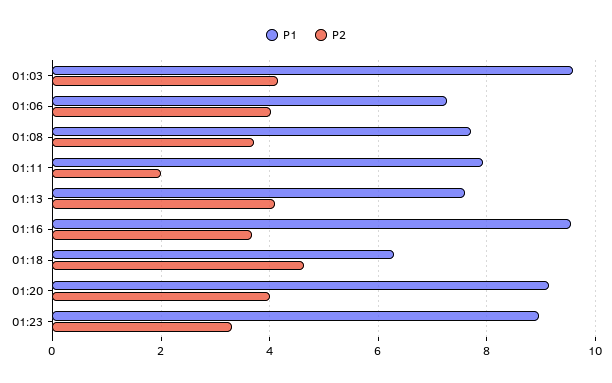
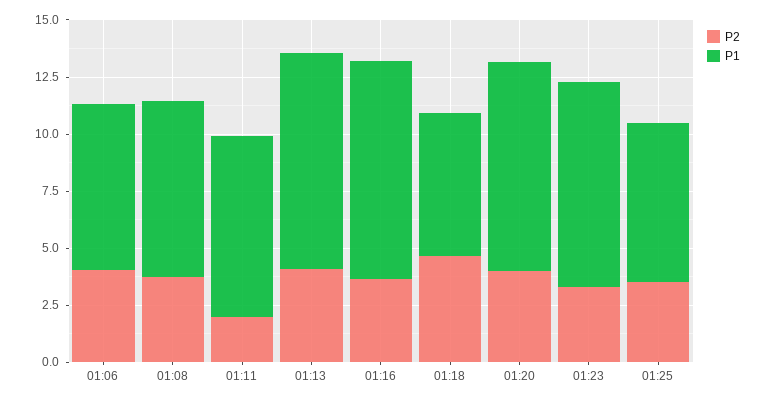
P1, 01:03: 9.6 -> none
P2, 01:03: 4.2 -> none
P1, 01:13: 7.6 -> 9.5
P2, 01:25: none -> 3.5
P1, 01:25: none -> 7

